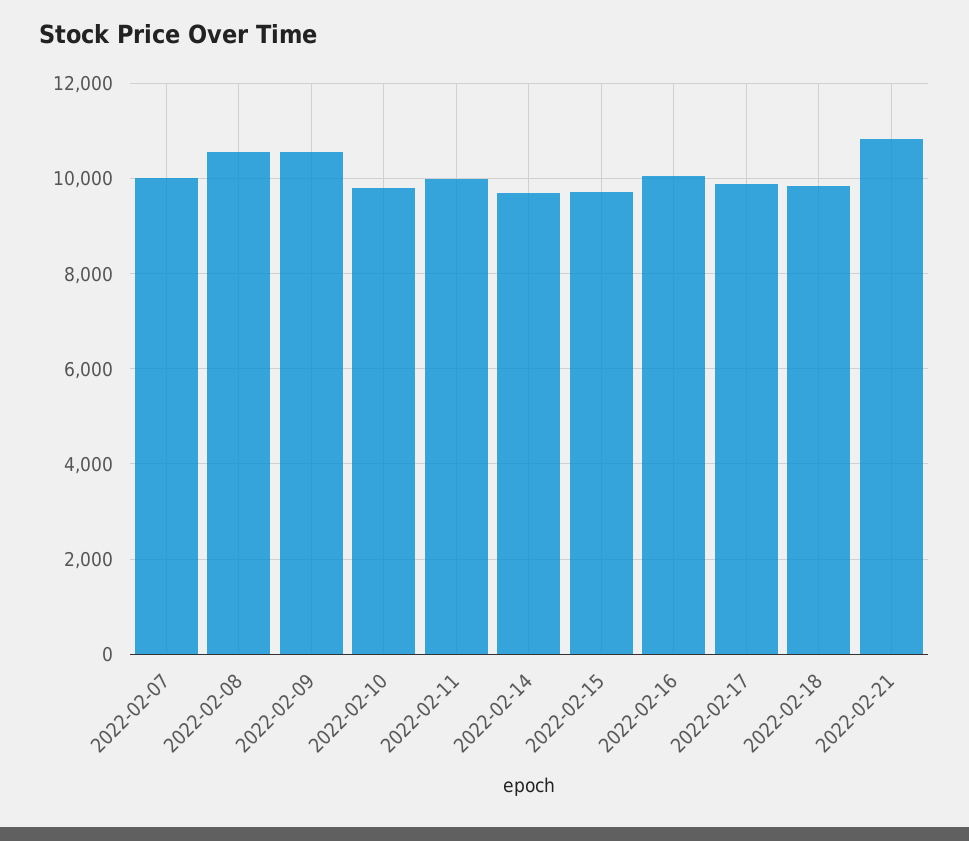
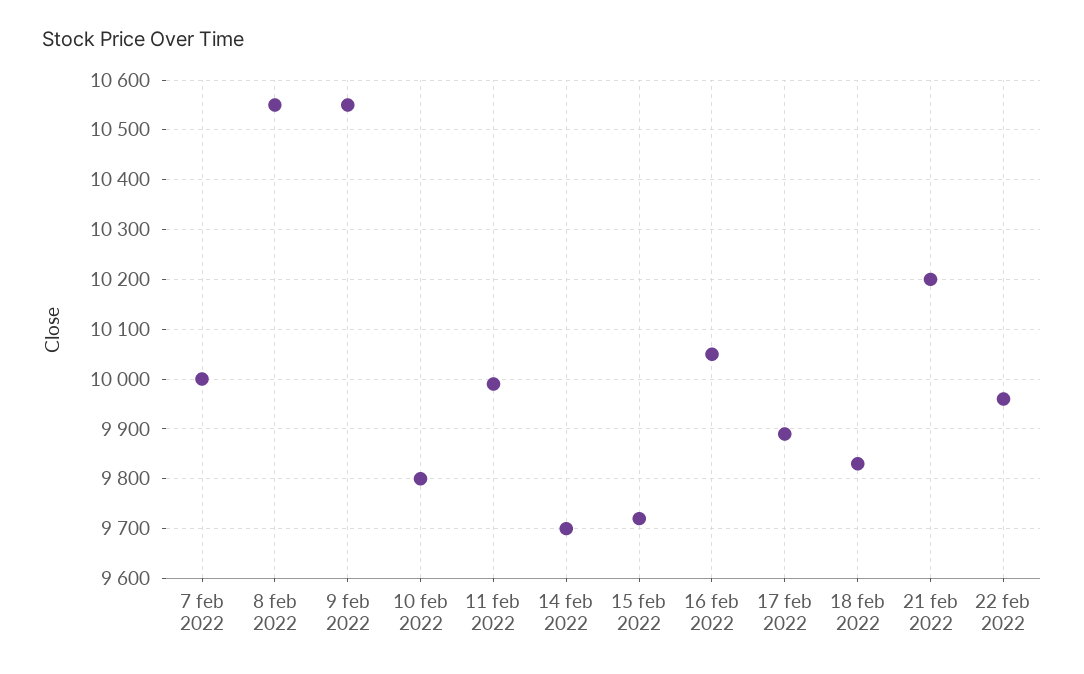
2022-02-21: 10800 -> 10200
22 feb 2022: none -> 9960

